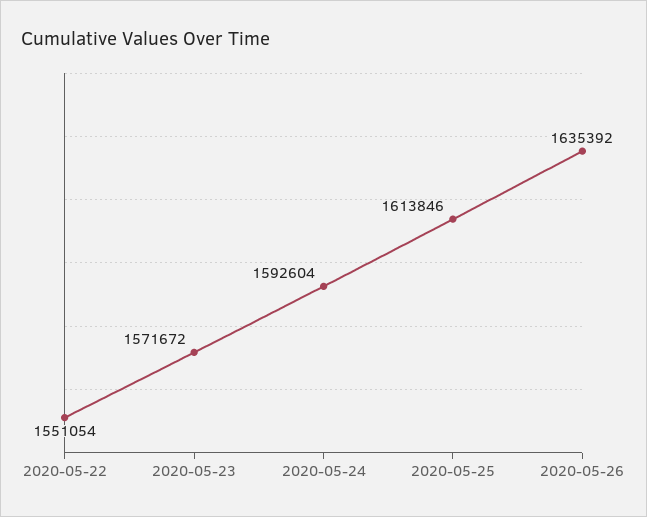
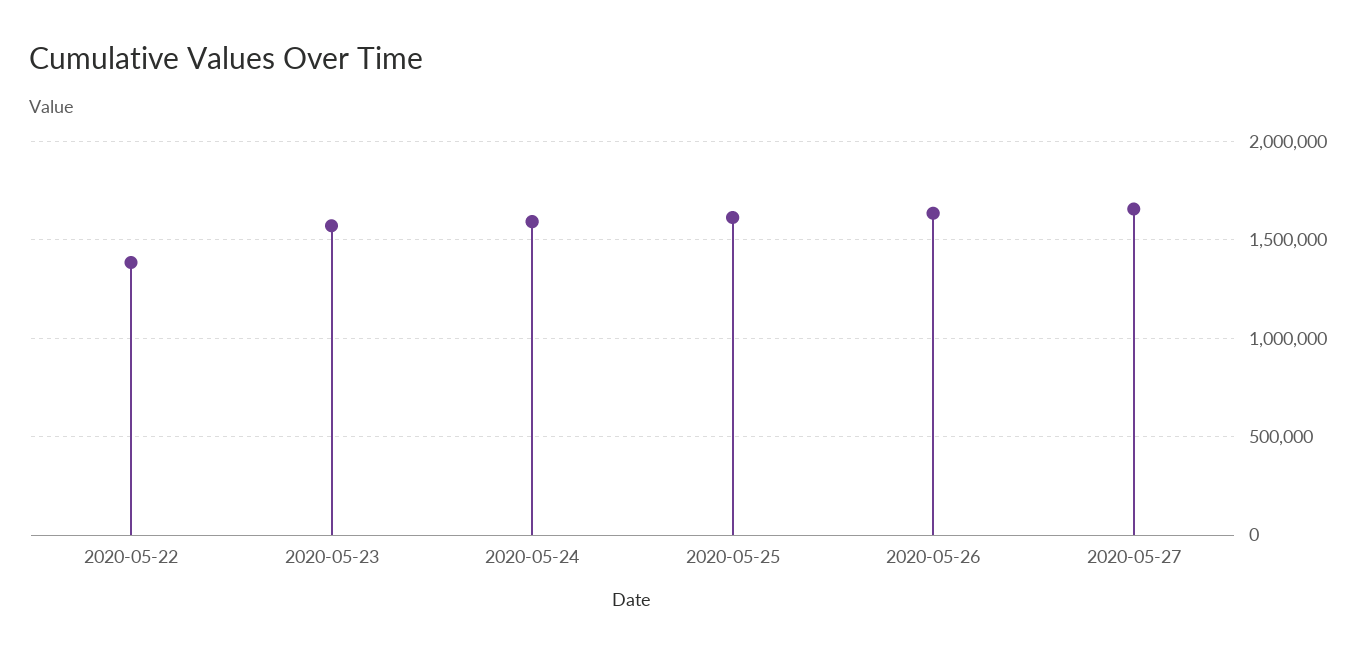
2020-05-22: 1551054 -> 1400000
2020-05-27: none -> 1650000

